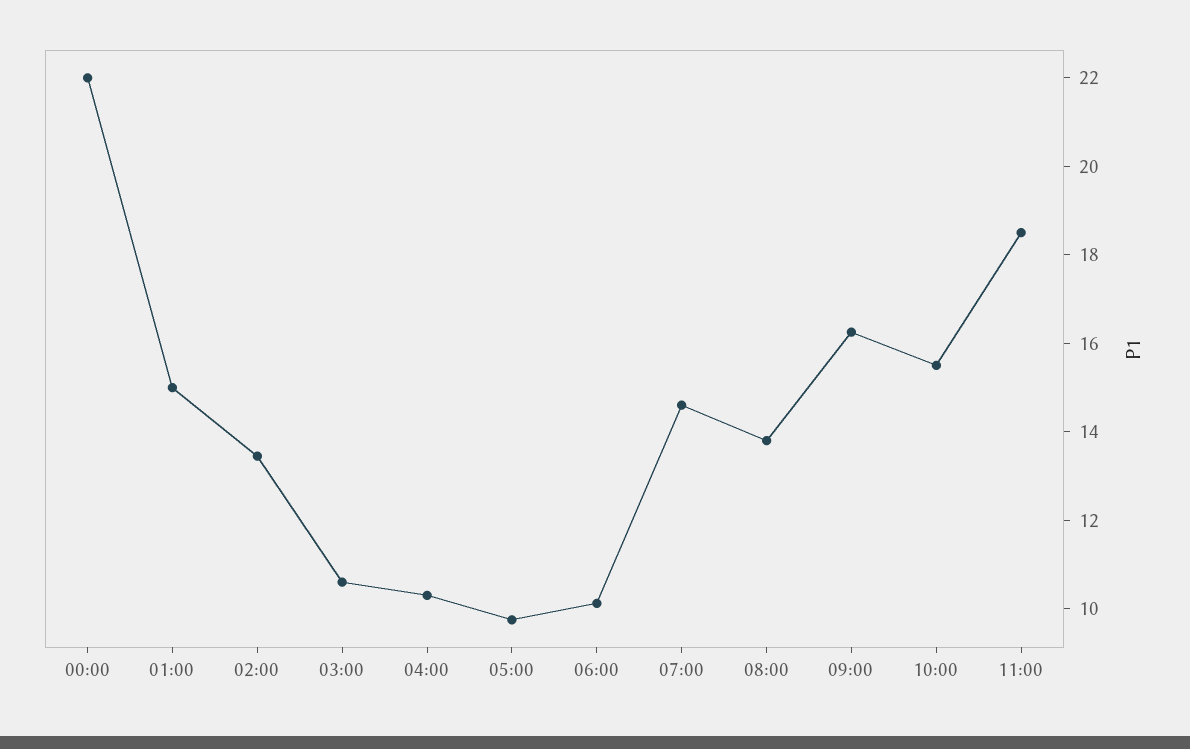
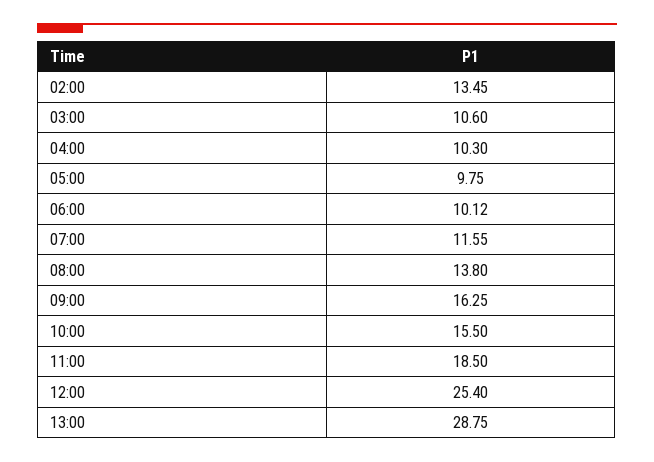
00:00: 22 -> none
01:00: 15 -> none
07:00: 14.5 -> 11.55
12:00: none -> 25.4
13:00: none -> 28.75

